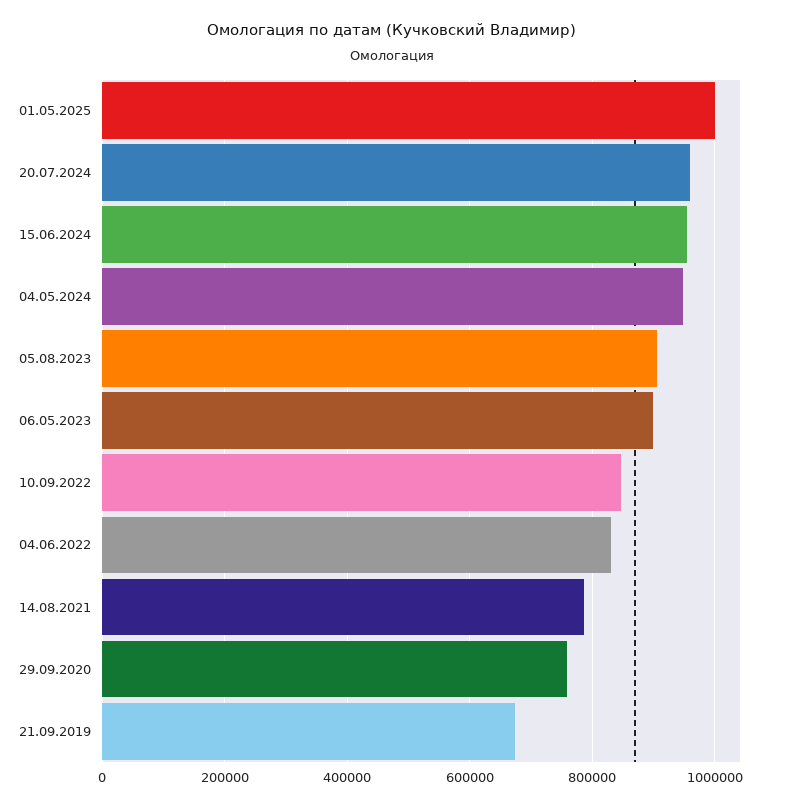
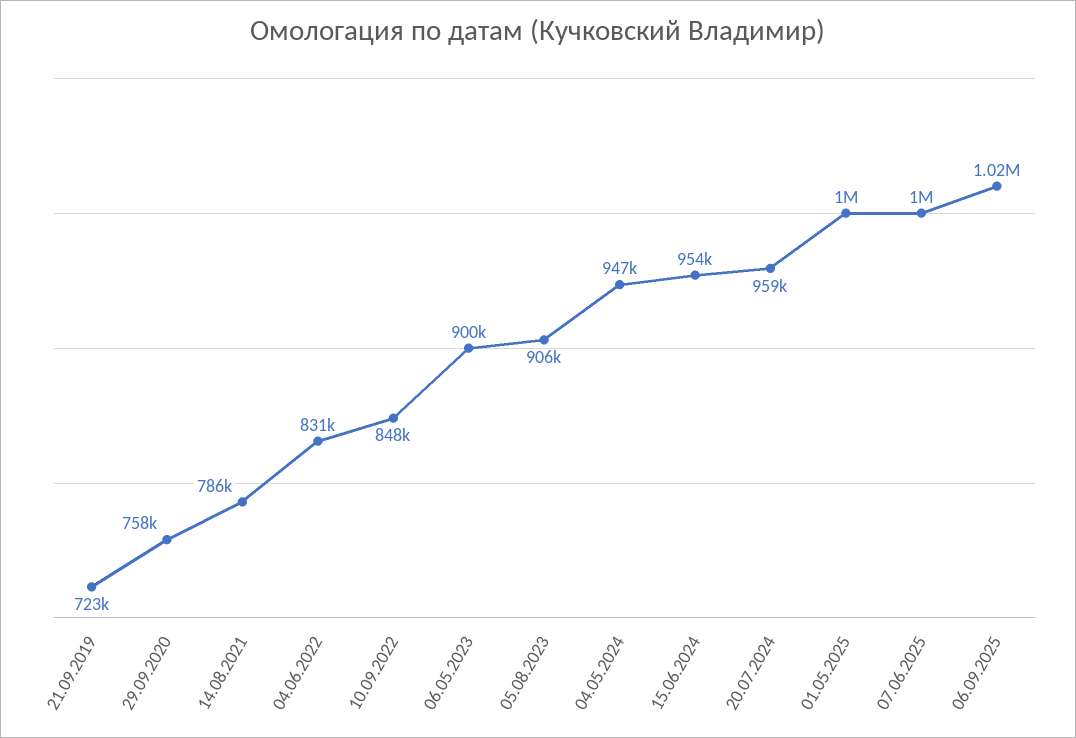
21.09.2019: 680000 -> 723000
07.06.2025: none -> 1000000
06.09.2025: none -> 1020000

